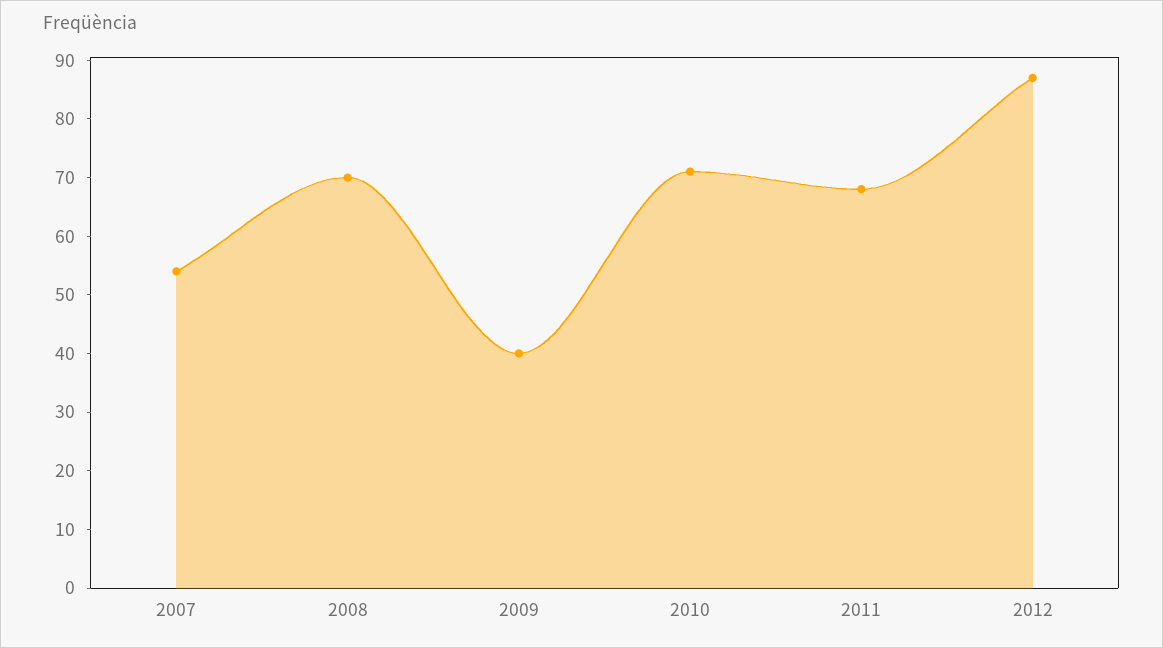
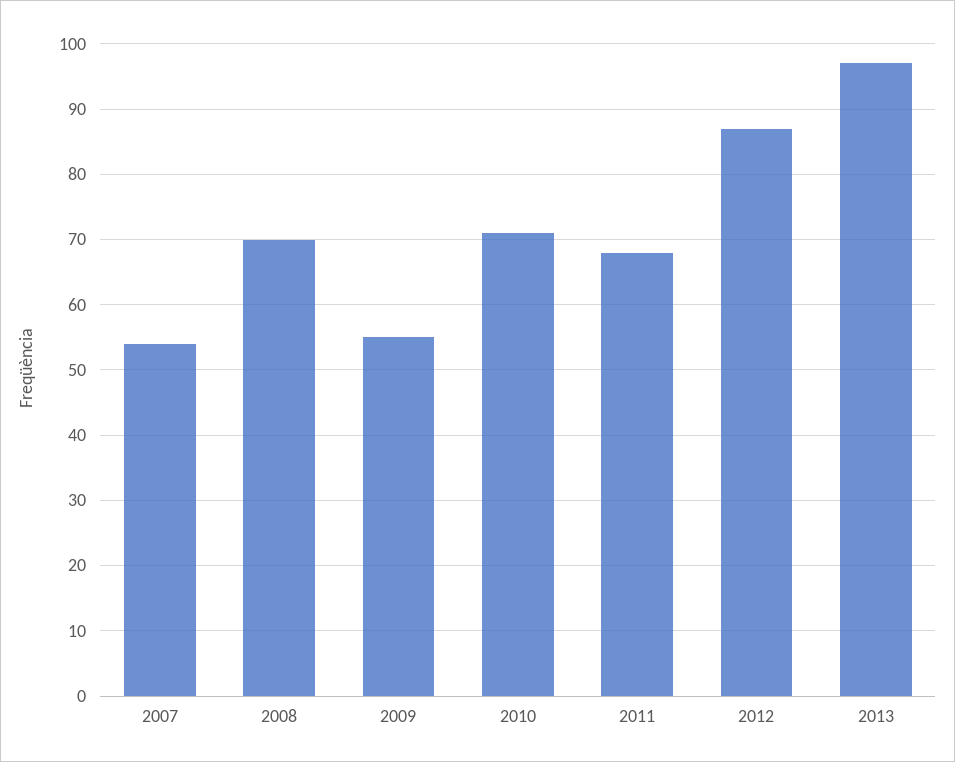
2009: 40 -> 55
2013: none -> 97

